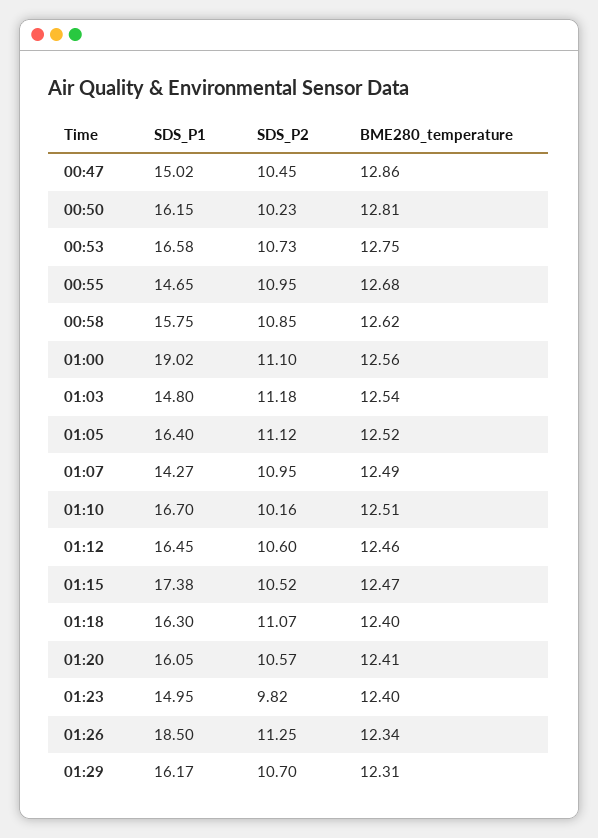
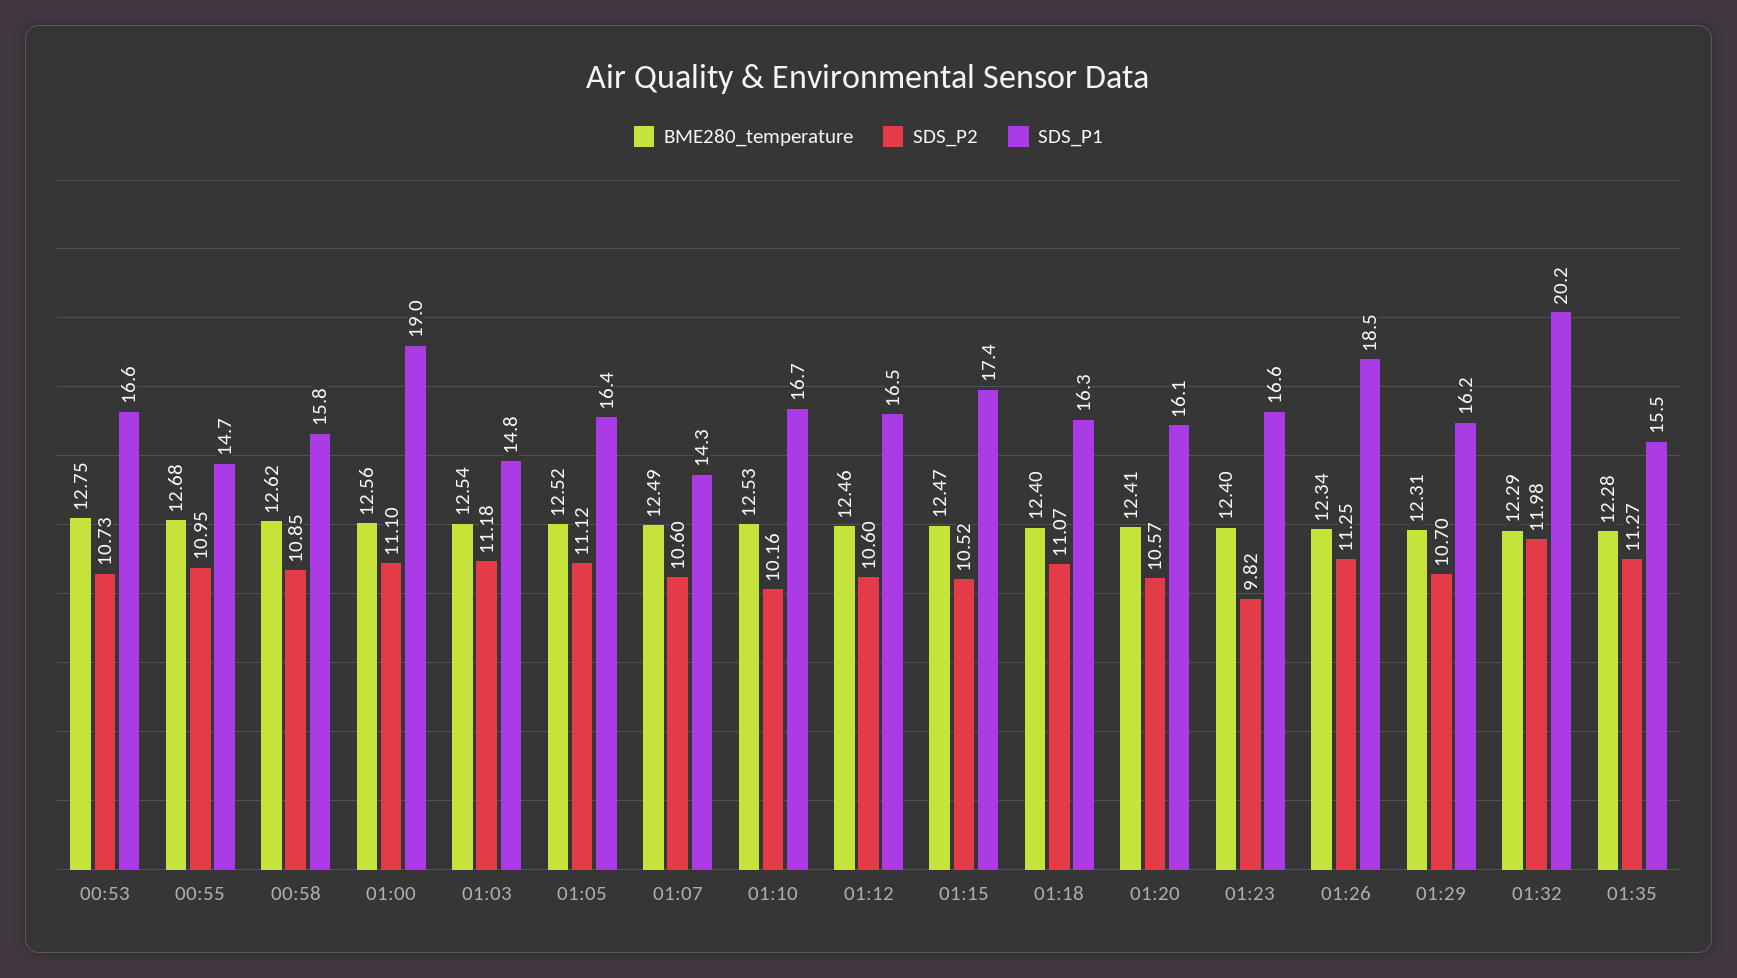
SDS_P1, 00:47: 15.02 -> none
SDS_P2, 00:47: 10.45 -> none
BME280_temperature, 00:47: 12.86 -> none
SDS_P1, 00:50: 16.15 -> none
SDS_P2, 00:50: 10.23 -> none
BME280_temperature, 00:50: 12.81 -> none
SDS_P2, 01:07: 10.95 -> 10.6
BME280_temperature, 01:10: 12.51 -> 12.53
SDS_P1, 01:23: 14.95 -> 16.6
BME280_temperature, 01:32: none -> 12.29
SDS_P2, 01:32: none -> 11.98
SDS_P1, 01:32: none -> 20.2
BME280_temperature, 01:35: none -> 12.28
SDS_P2, 01:35: none -> 11.27
SDS_P1, 01:35: none -> 15.5

